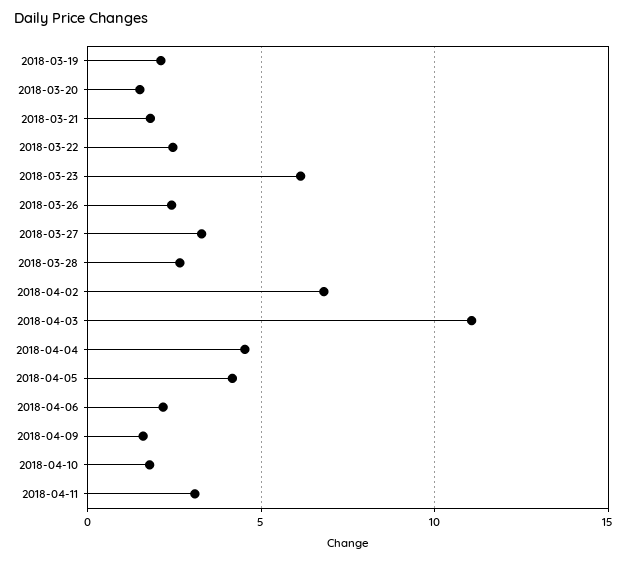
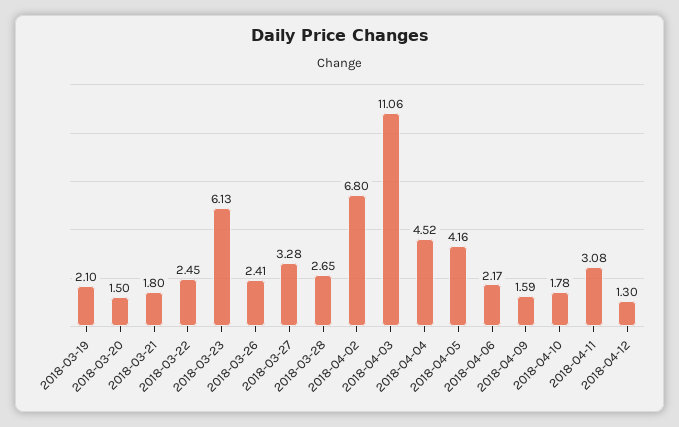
2018-04-12: none -> 1.3

